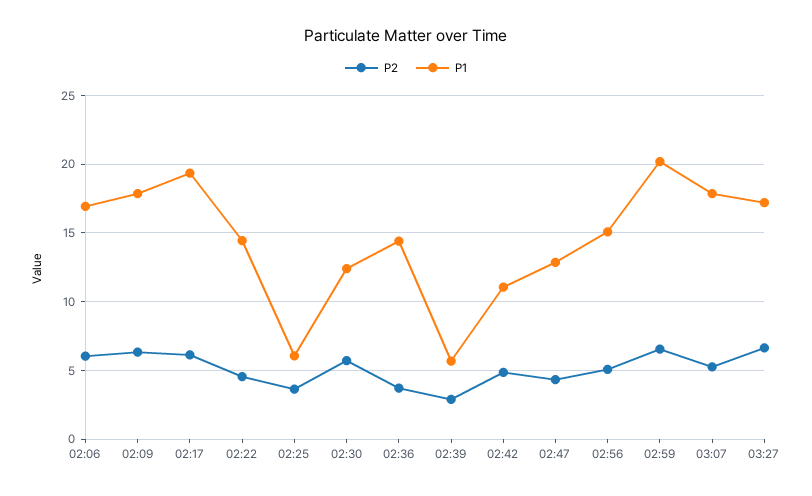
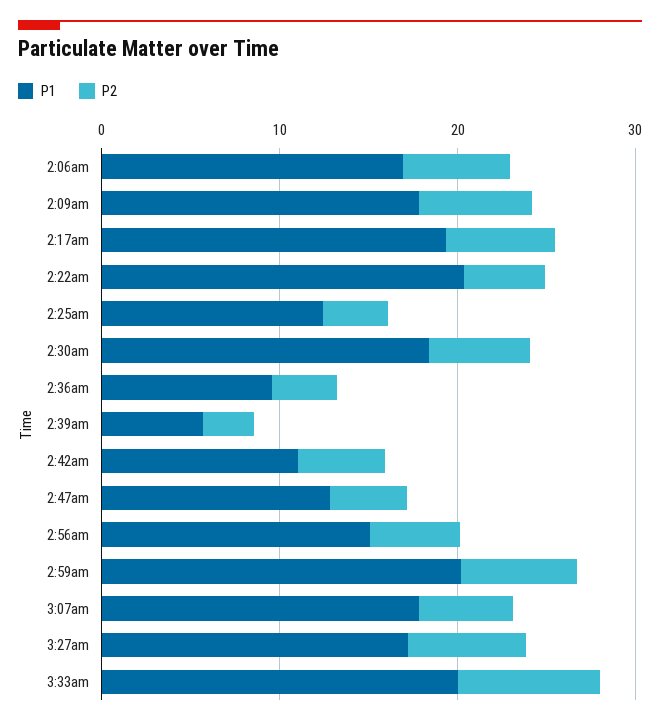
P1, 02:22: 14.5 -> 20
P1, 02:25: 6 -> 12
P1, 02:30: 12.5 -> 18
P1, 02:36: 14.5 -> 10
P1, 3:33am: none -> 20
P2, 3:33am: none -> 8

